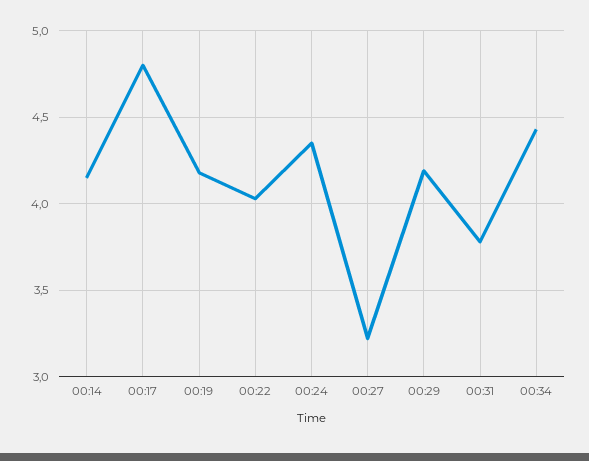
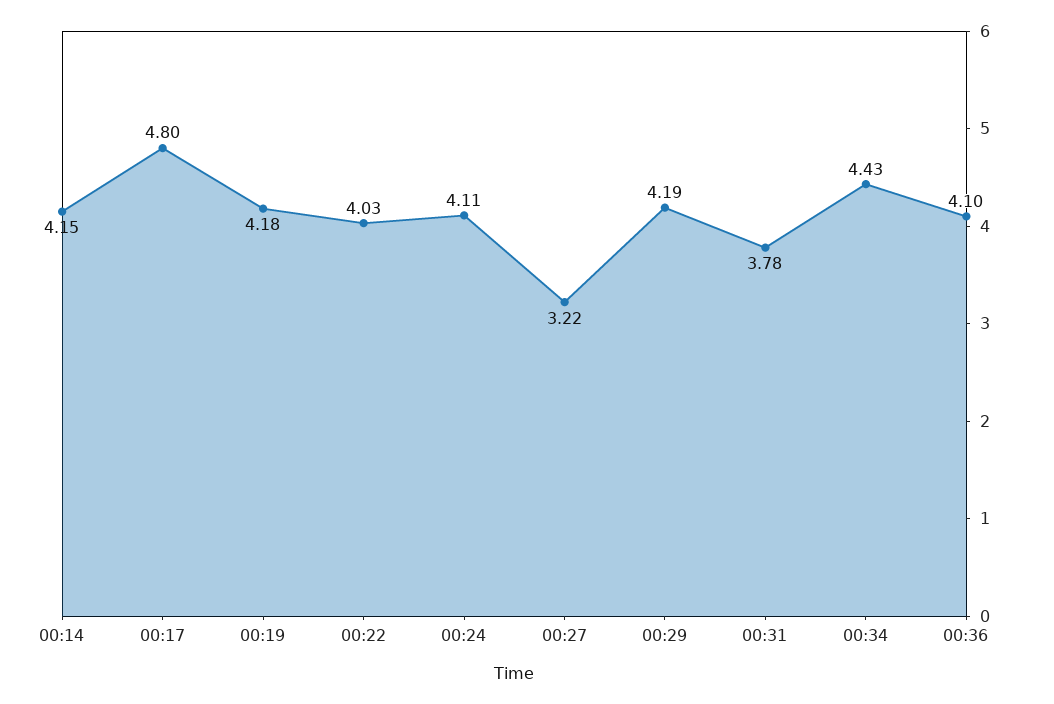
00:24: 4.35 -> 4.11
00:36: none -> 4.1

